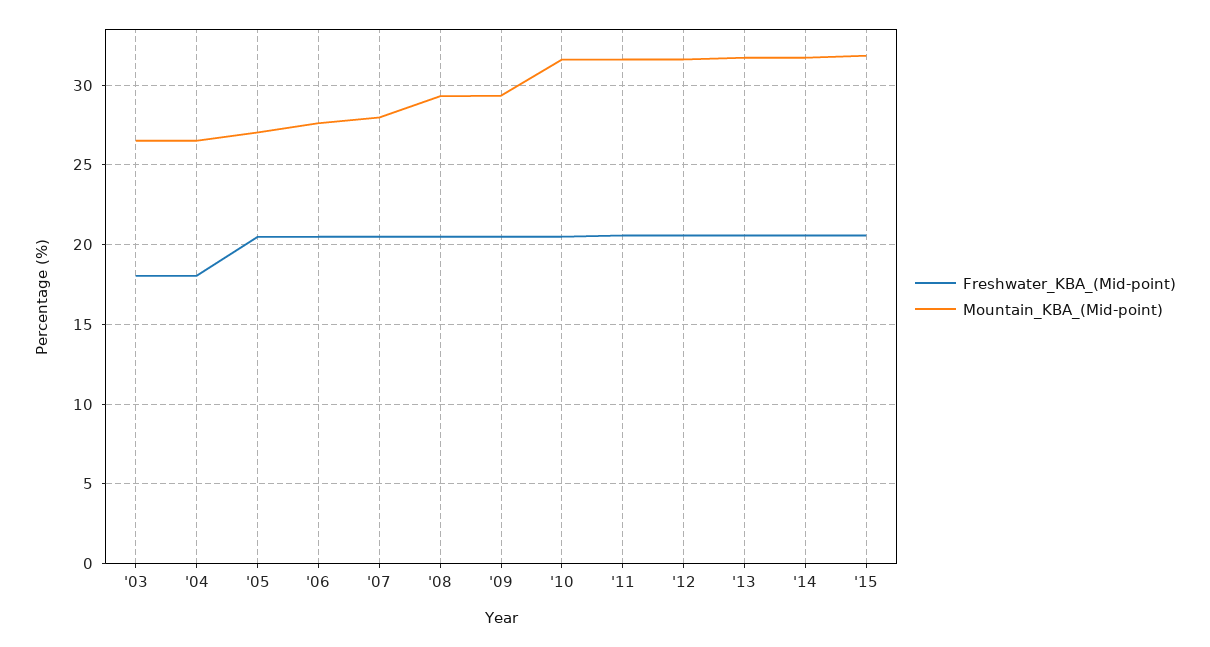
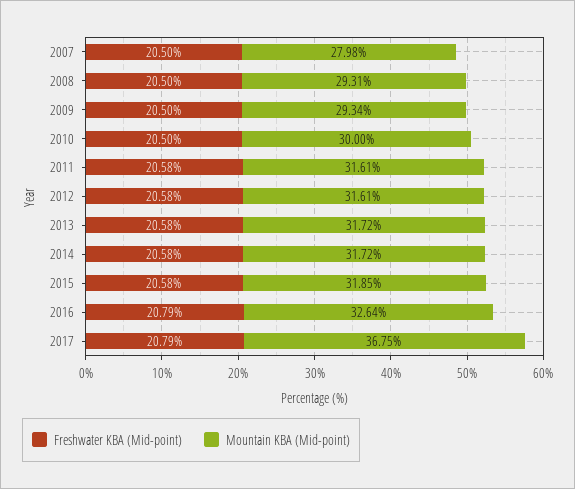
Freshwater_KBA_(Mid-point), '03: 18 -> none
Mountain_KBA_(Mid-point), '03: 26.5 -> none
Freshwater_KBA_(Mid-point), '04: 18 -> none
Mountain_KBA_(Mid-point), '04: 26.5 -> none
Freshwater_KBA_(Mid-point), '05: 20.5 -> none
Mountain_KBA_(Mid-point), '05: 27 -> none
Freshwater_KBA_(Mid-point), '06: 20.5 -> none
Mountain_KBA_(Mid-point), '06: 27.5 -> none
Mountain_KBA_(Mid-point), '10: 31.5 -> 30
Freshwater_KBA_(Mid-point), 2016: none -> 20.79
Mountain_KBA_(Mid-point), 2016: none -> 32.64
Freshwater_KBA_(Mid-point), 2017: none -> 20.79
Mountain_KBA_(Mid-point), 2017: none -> 36.75

